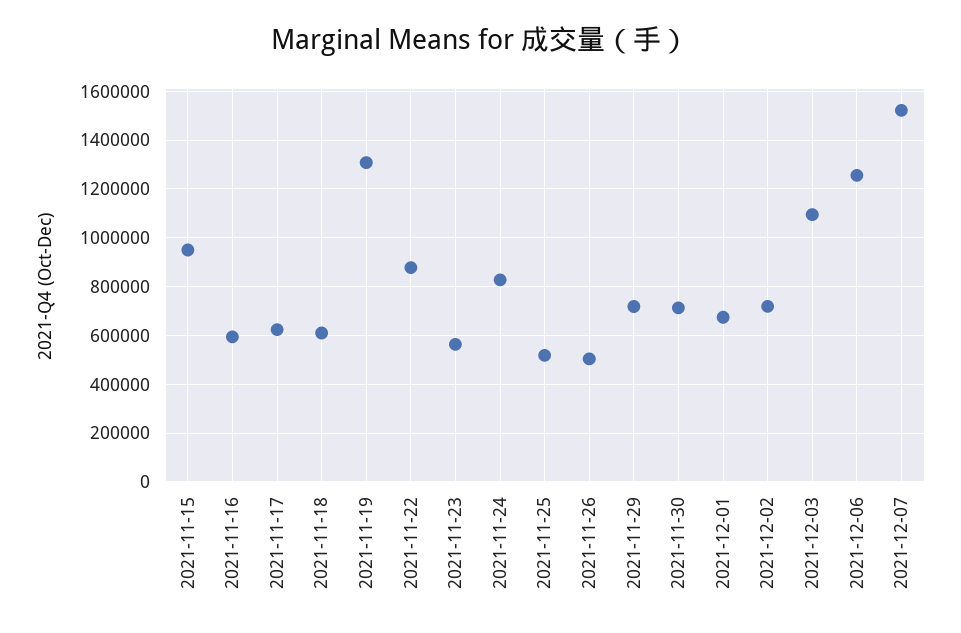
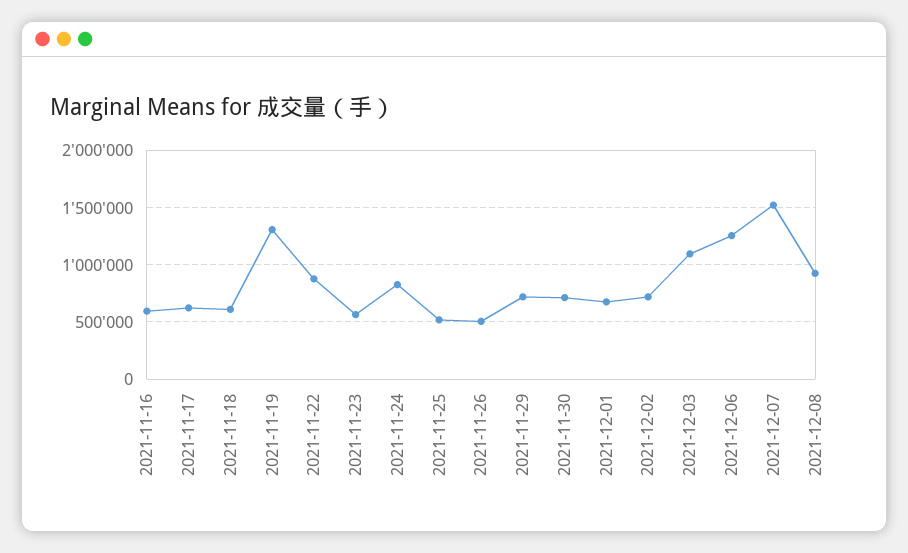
2021-11-15: 950000 -> none
2021-12-08: none -> 900000

